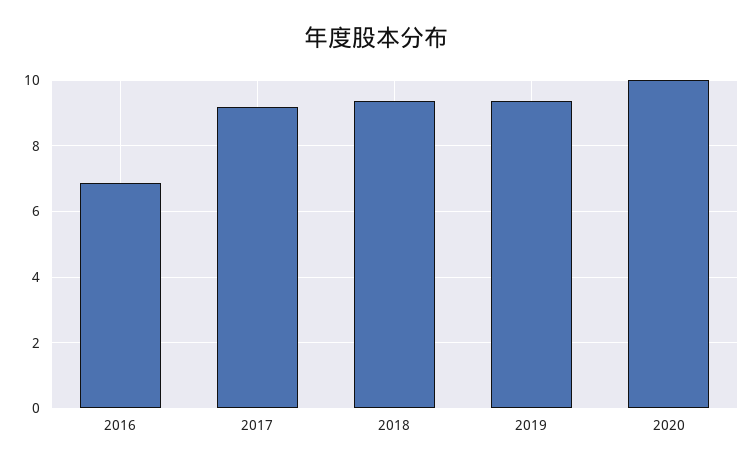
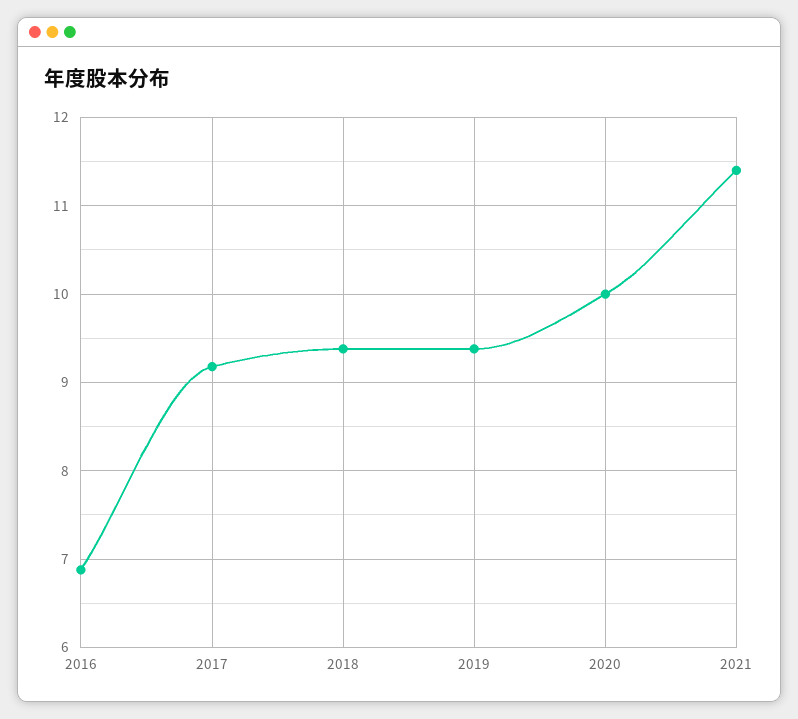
2021: none -> 11.4

